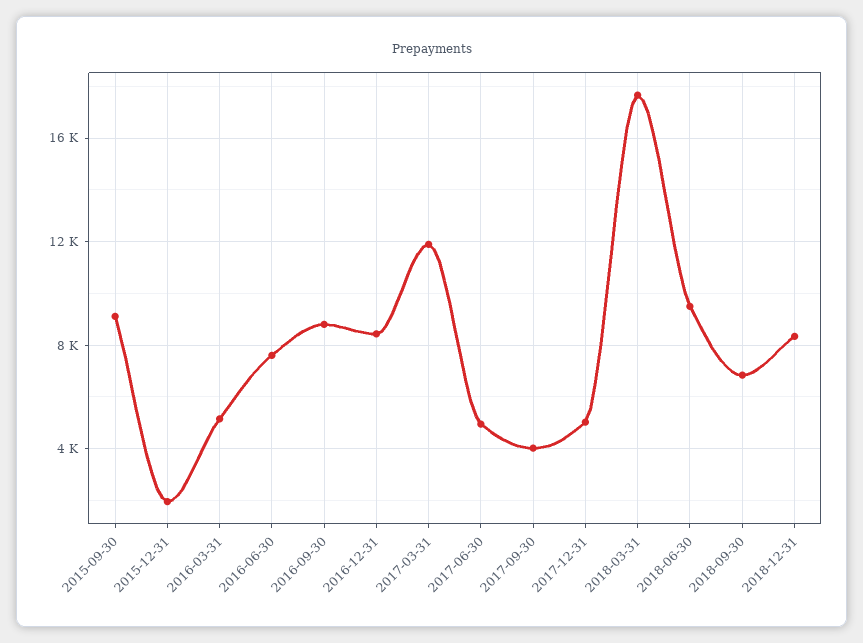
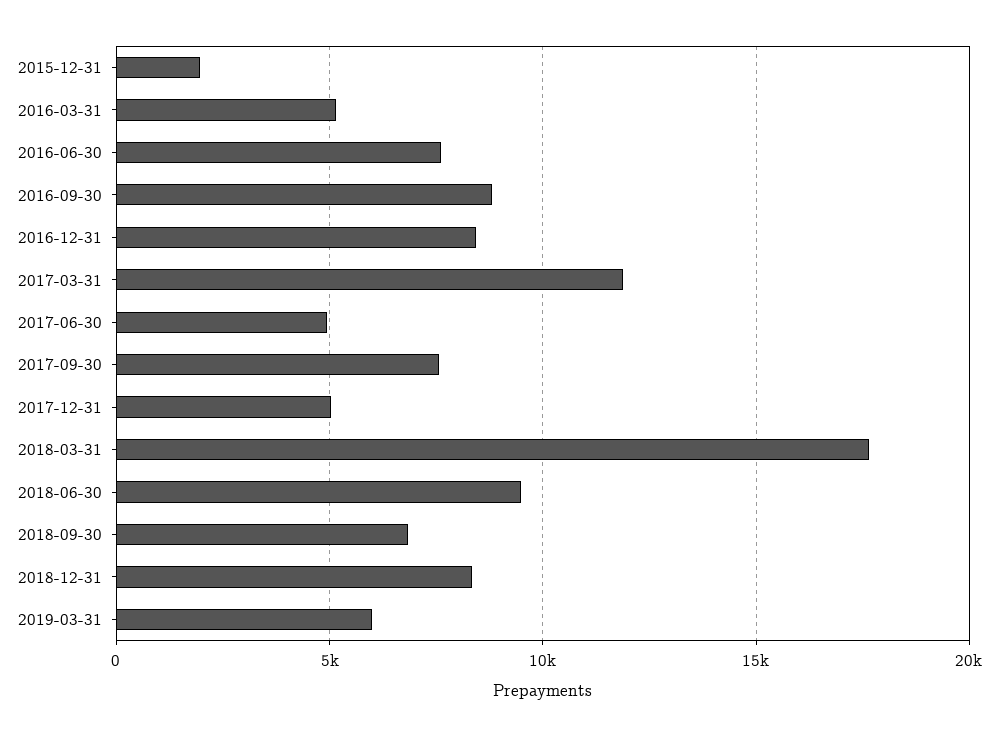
2015-09-30: 9000 -> none
2017-09-30: 4000 -> 7500
2019-03-31: none -> 6000

